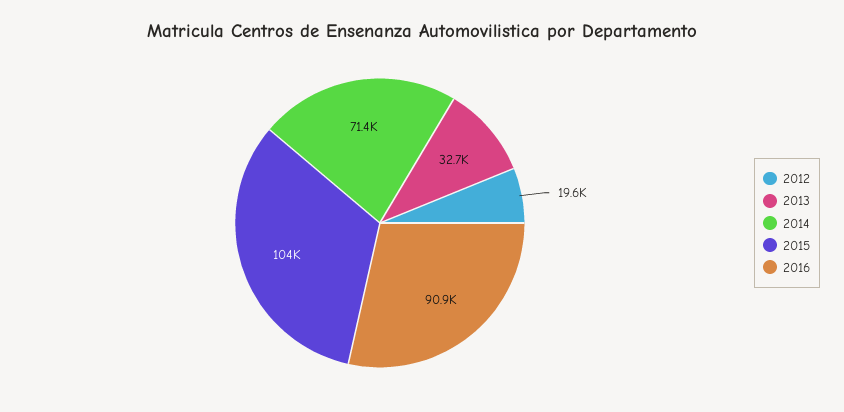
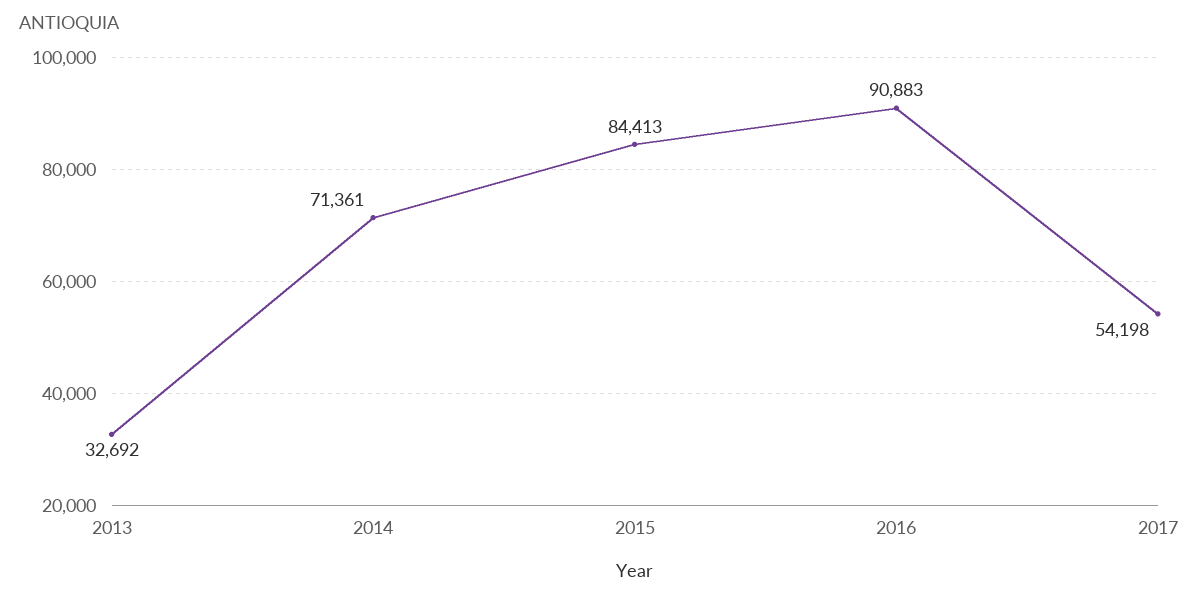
2012: 19600 -> none
2015: 104000 -> 84413
2017: none -> 54198

